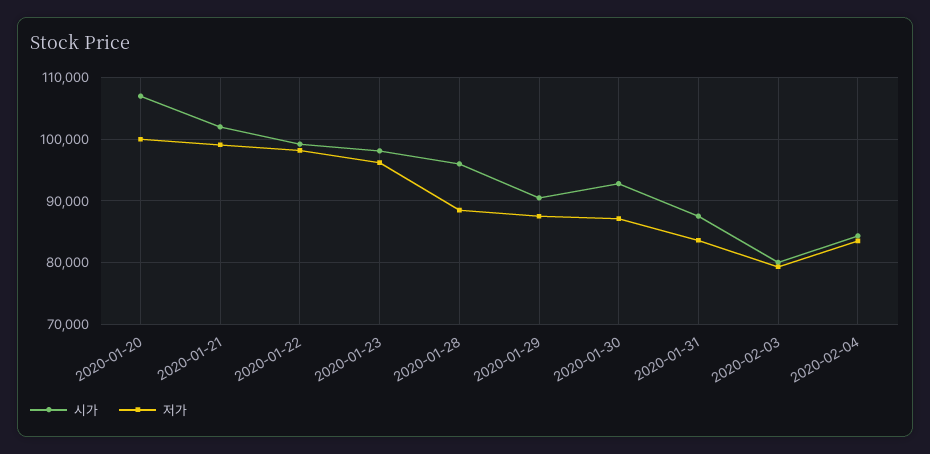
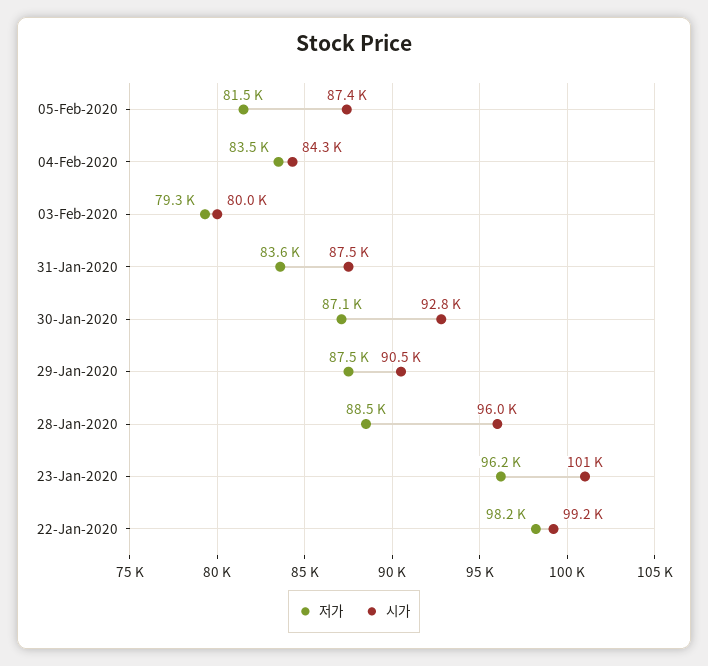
시가, 2020-01-20: 107000 -> none
저가, 2020-01-20: 100000 -> none
시가, 2020-01-21: 102000 -> none
저가, 2020-01-21: 99000 -> none
시가, 2020-01-23: 98000 -> 101000
저가, 05-Feb-2020: none -> 81500
시가, 05-Feb-2020: none -> 87400

